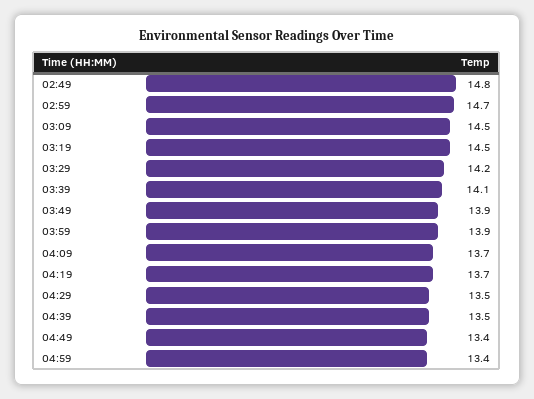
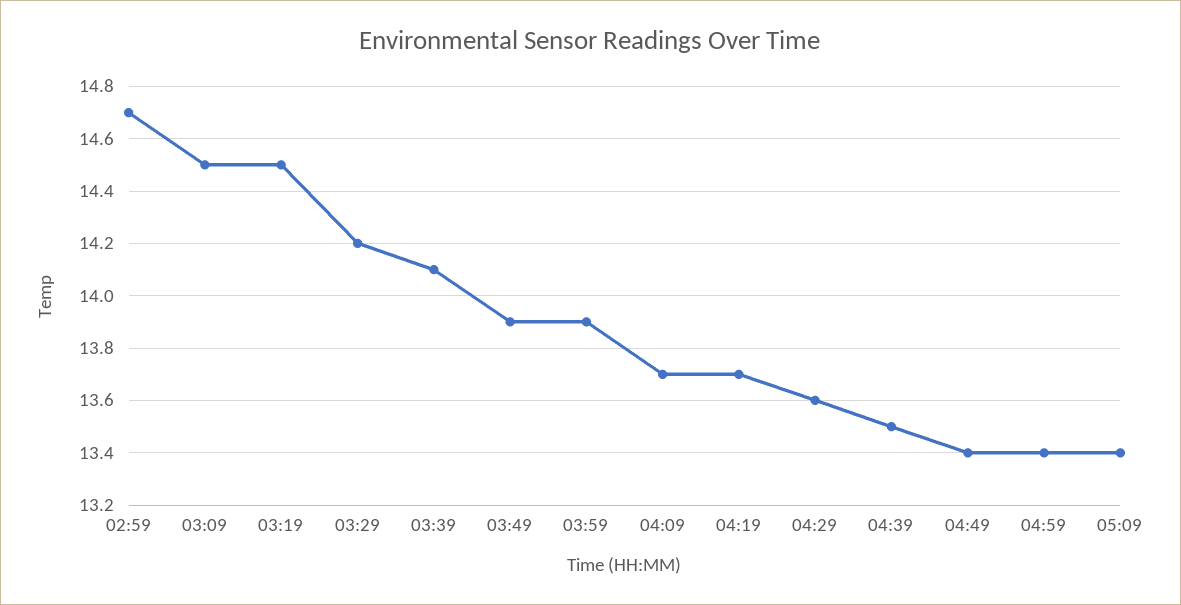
02:49: 14.8 -> none
04:29: 13.5 -> 13.6
05:09: none -> 13.4

